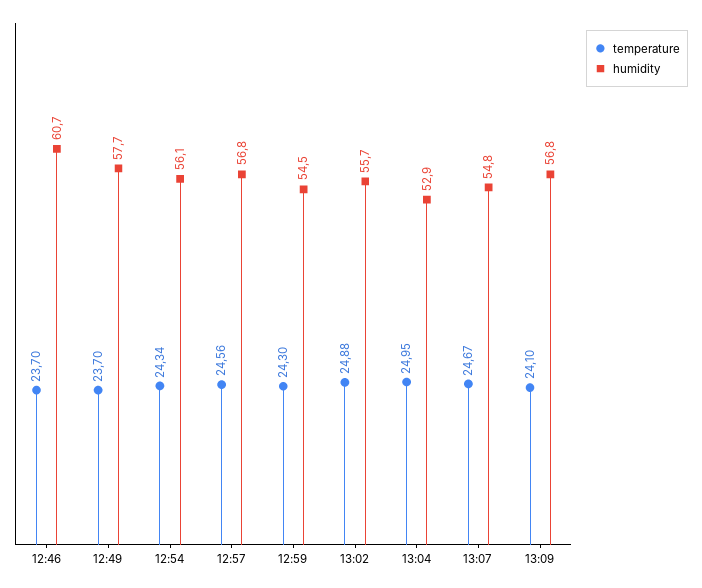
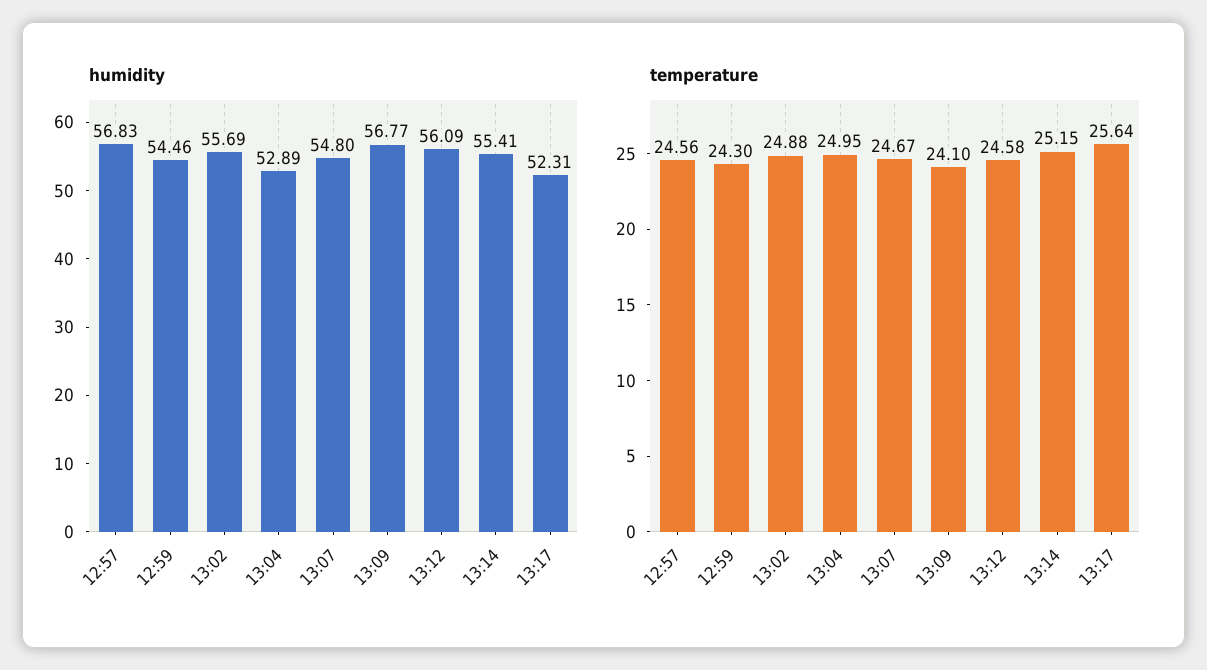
temperature, 12:46: 23.7 -> none
humidity, 12:46: 60.7 -> none
temperature, 12:49: 23.7 -> none
humidity, 12:49: 57.7 -> none
temperature, 12:54: 24.34 -> none
humidity, 12:54: 56.1 -> none
humidity, 13:12: none -> 56.09
humidity, 13:14: none -> 55.41
humidity, 13:17: none -> 52.31
temperature, 13:12: none -> 24.58
temperature, 13:14: none -> 25.15
temperature, 13:17: none -> 25.64

